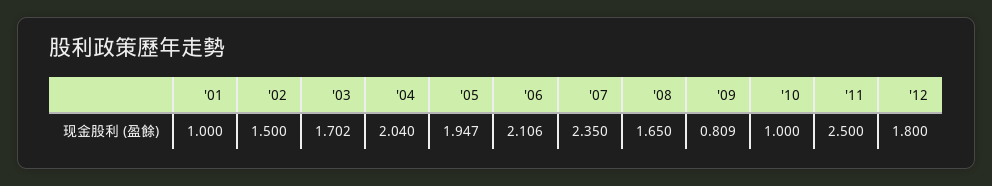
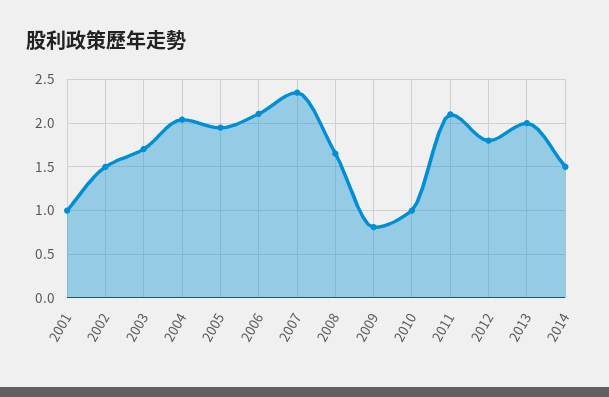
'11: 2.5 -> 2.1
2013: none -> 2
2014: none -> 1.5

